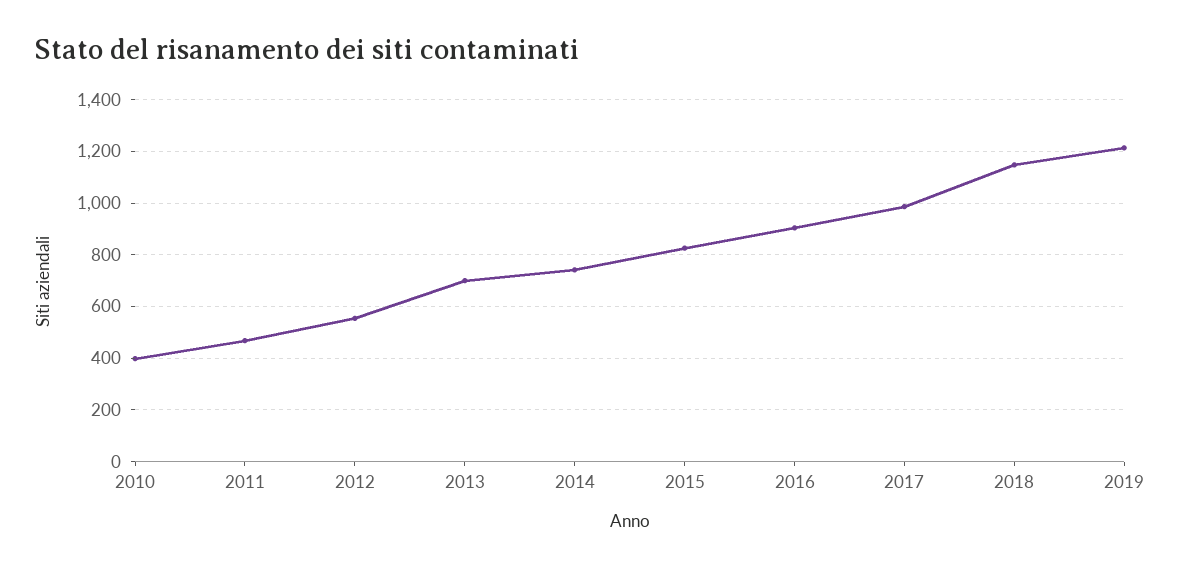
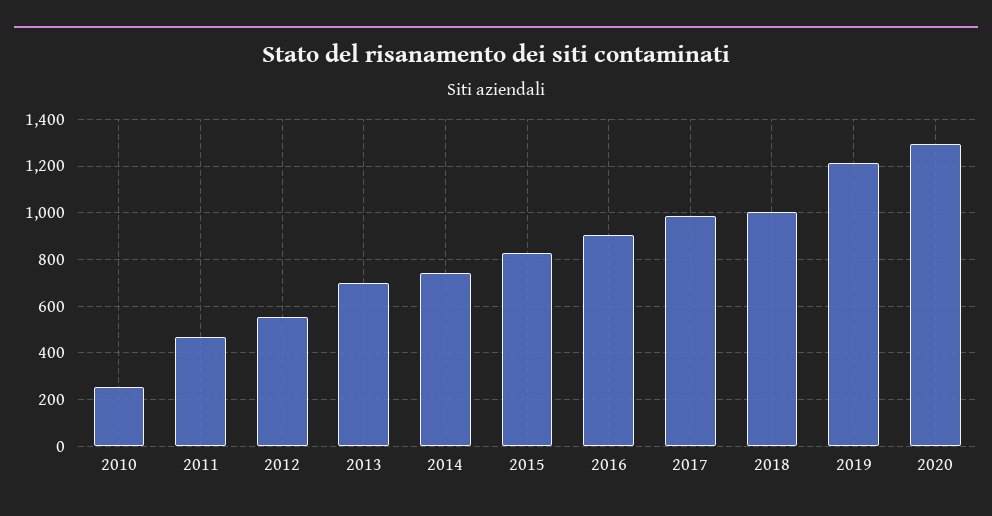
2010: 400 -> 250
2018: 1150 -> 1000
2020: none -> 1300

